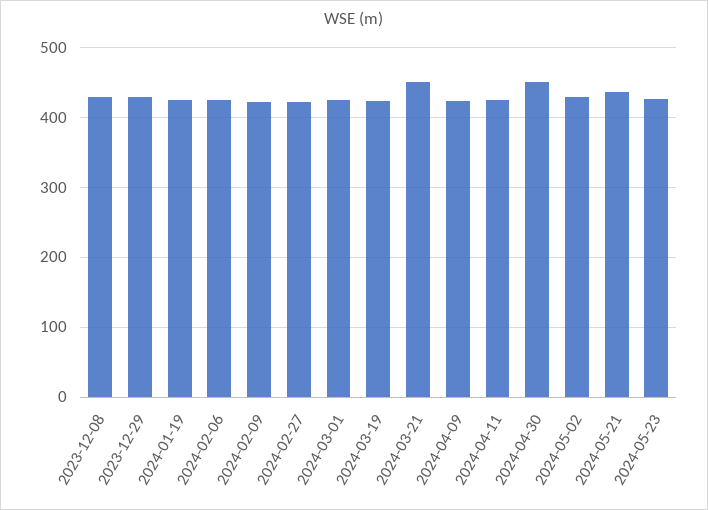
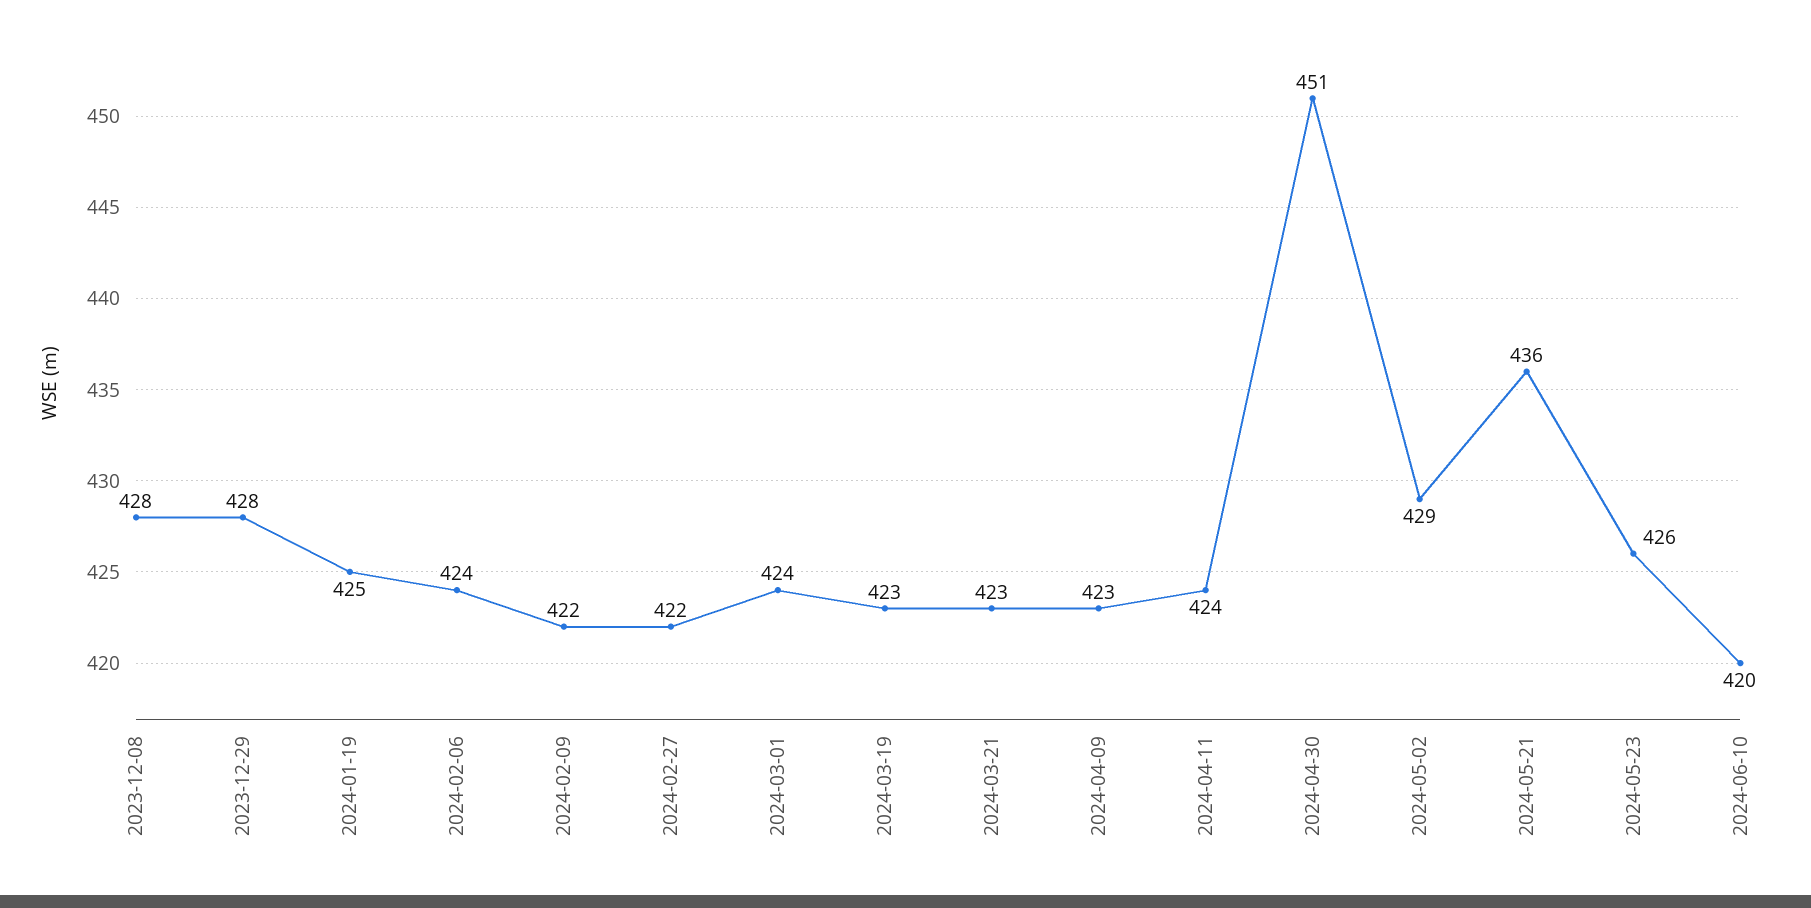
2024-03-21: 450 -> 423
2024-06-10: none -> 420

